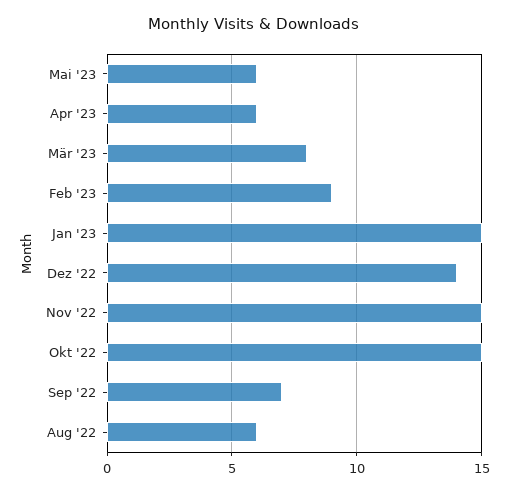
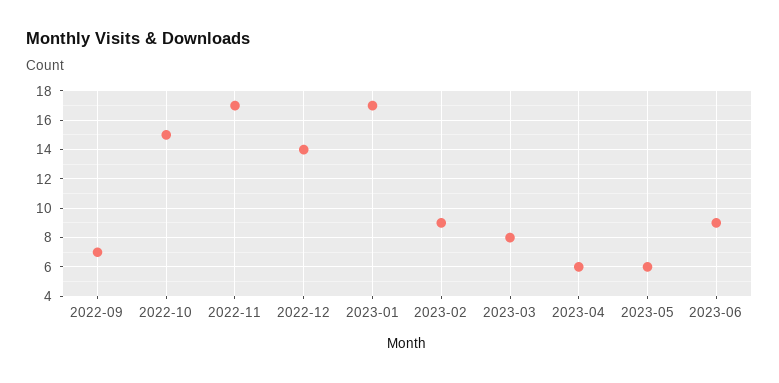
Jan '23: 15 -> 17
Nov '22: 15 -> 17
Aug '22: 6 -> none
2023-06: none -> 9

